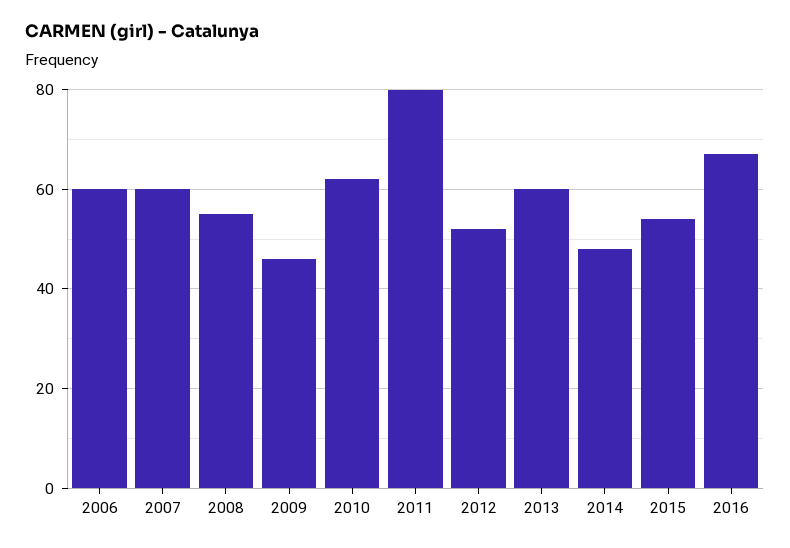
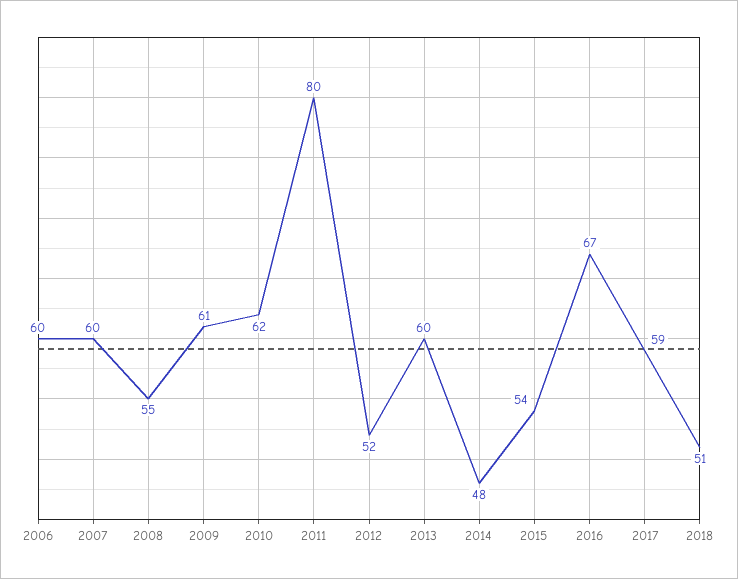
2009: 45 -> 61
2017: none -> 59
2018: none -> 51

